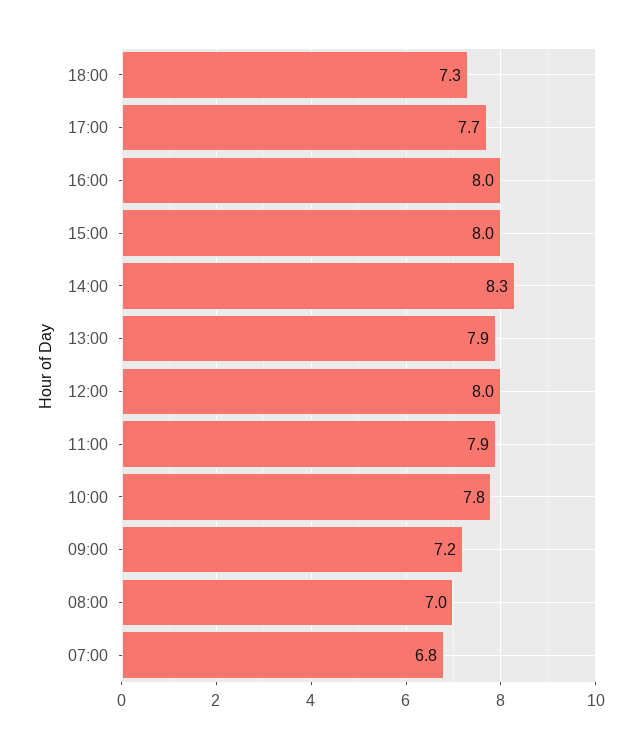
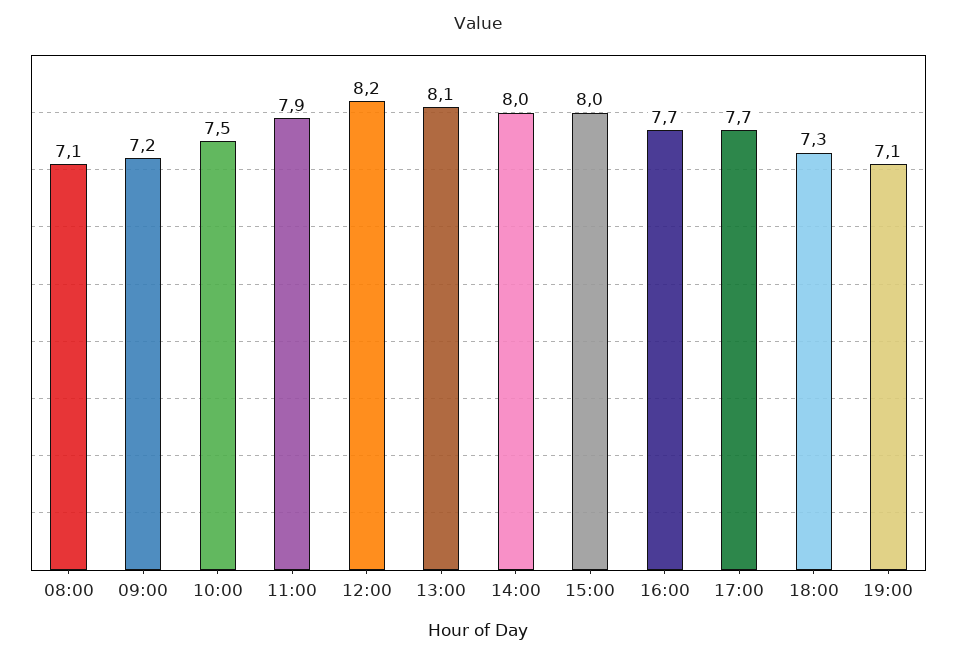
16:00: 8 -> 7.7
14:00: 8.3 -> 8
13:00: 7.9 -> 8.1
12:00: 8 -> 8.2
10:00: 7.8 -> 7.5
08:00: 7 -> 7.1
07:00: 6.8 -> none
19:00: none -> 7.1

